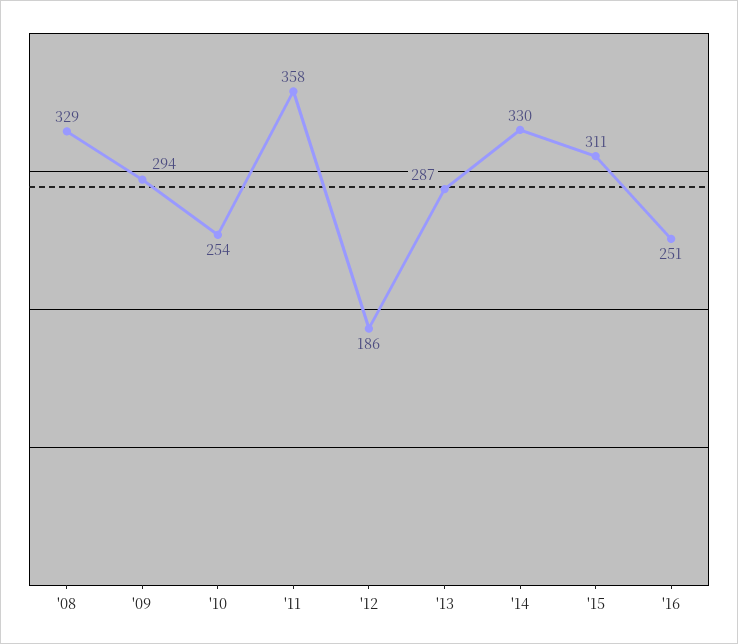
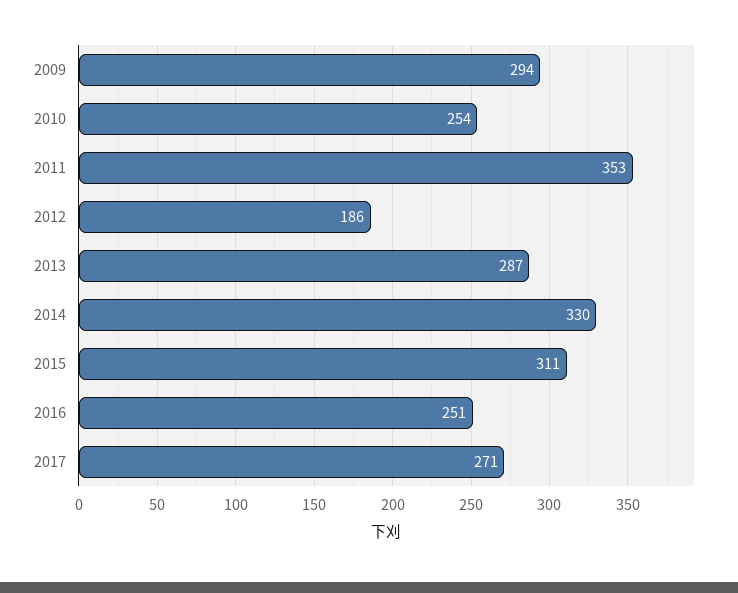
'08: 329 -> none
'11: 358 -> 353
2017: none -> 271

